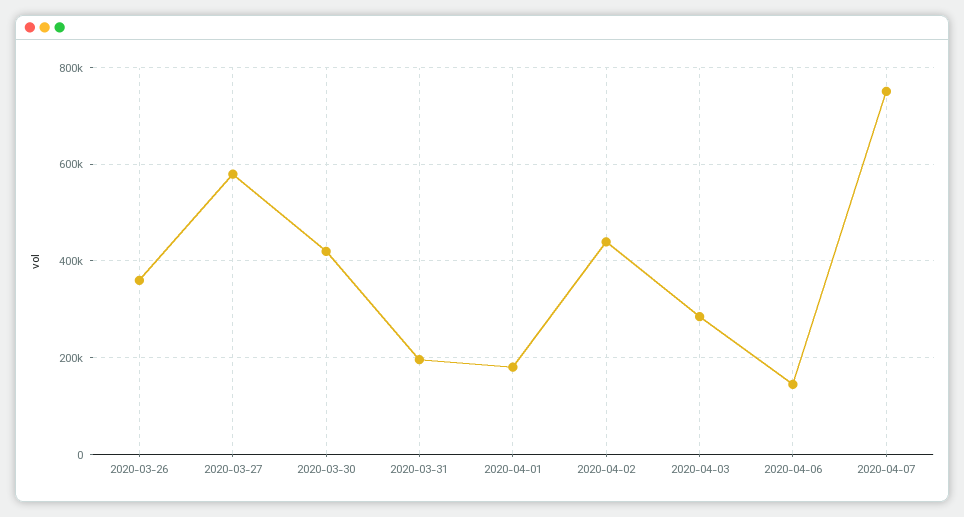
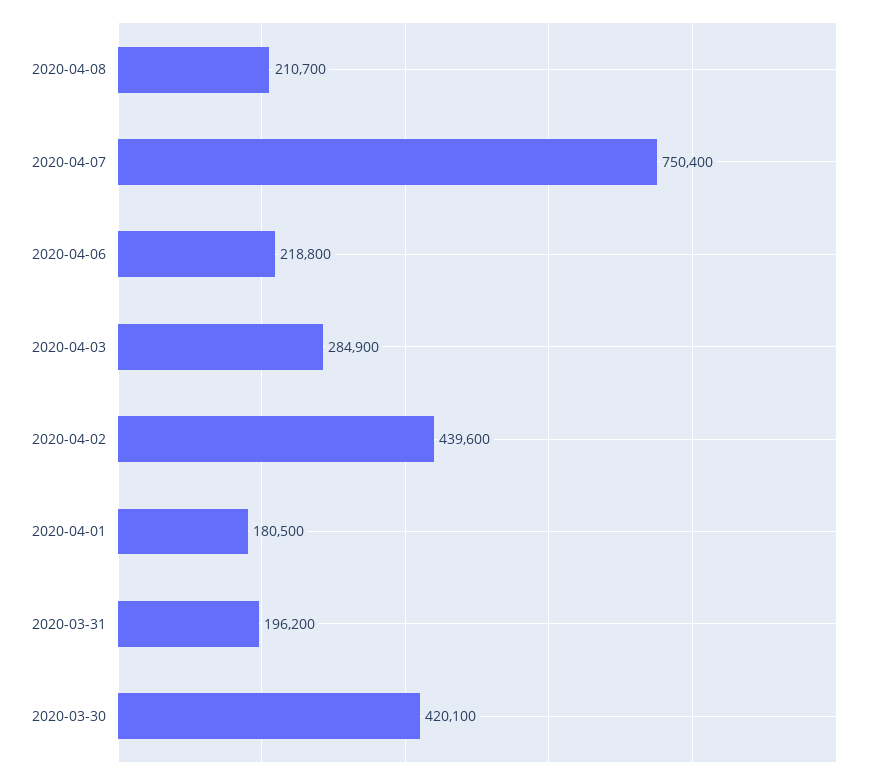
2020-03-26: 360000 -> none
2020-03-27: 580000 -> none
2020-04-06: 140000 -> 218800
2020-04-08: none -> 210700

